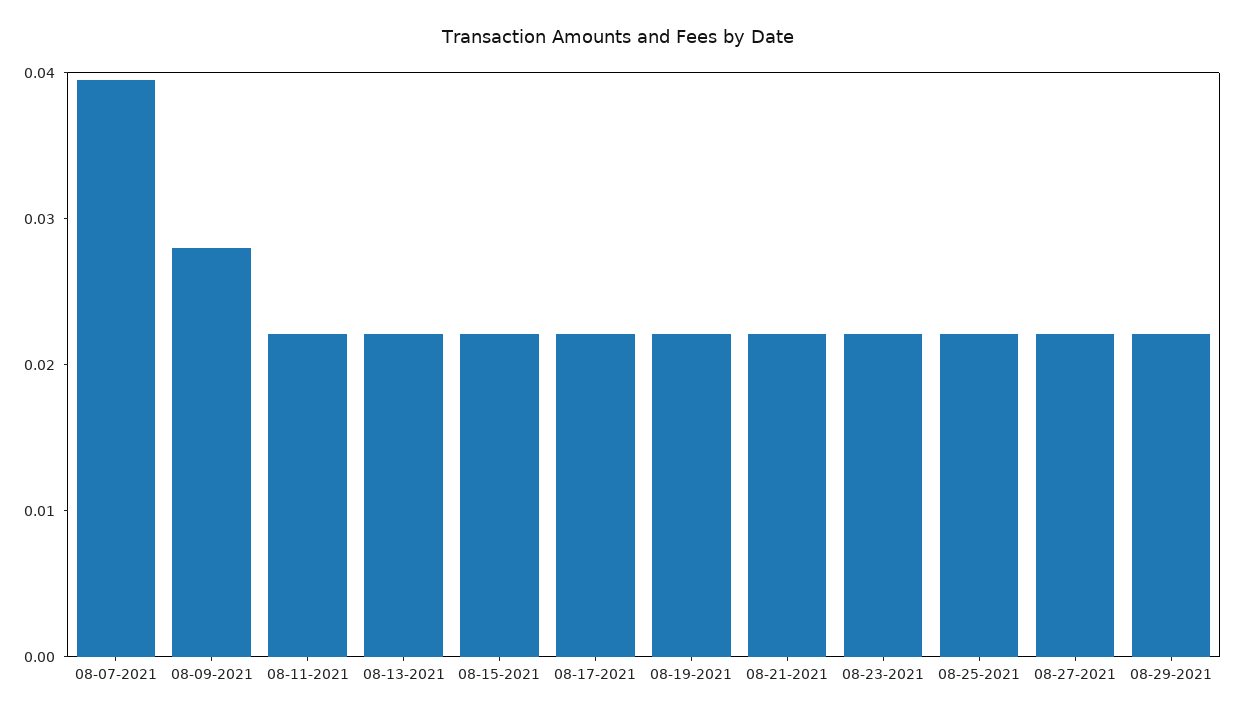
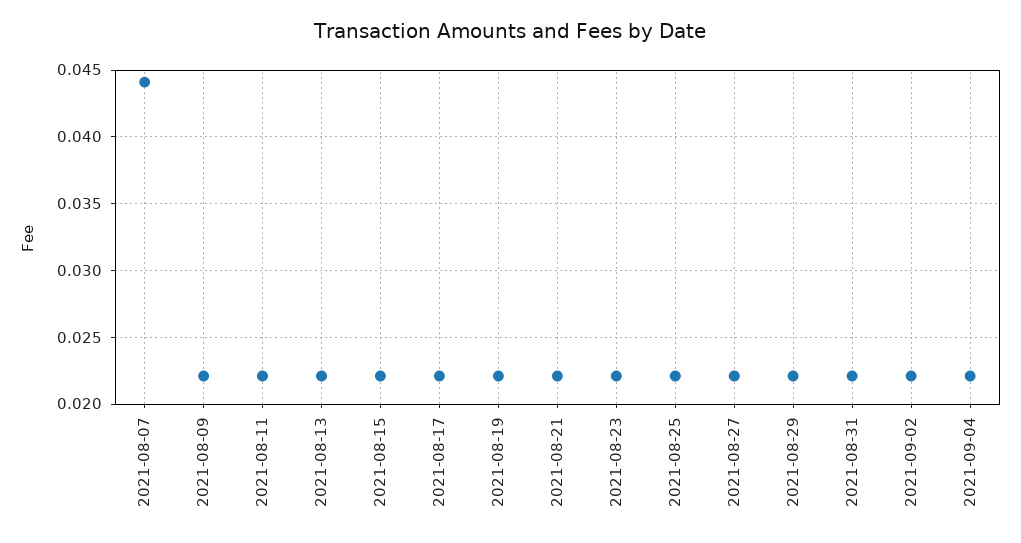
08-07-2021: 0.04 -> 0.044
08-09-2021: 0.028 -> 0.022
2021-08-31: none -> 0.022
2021-09-02: none -> 0.022
2021-09-04: none -> 0.022

